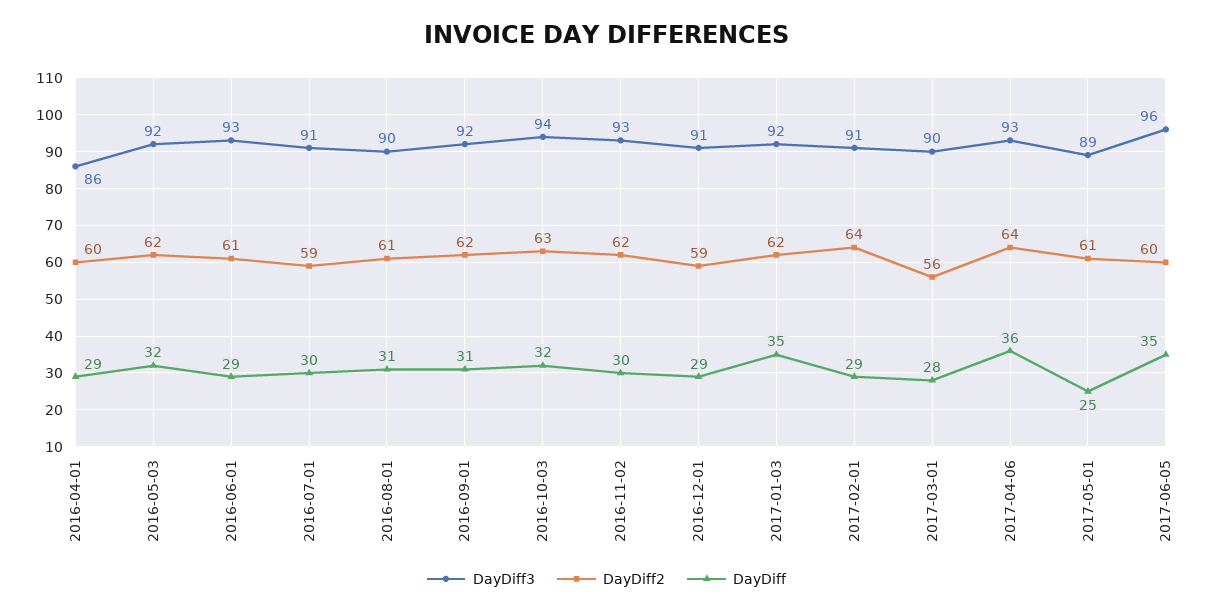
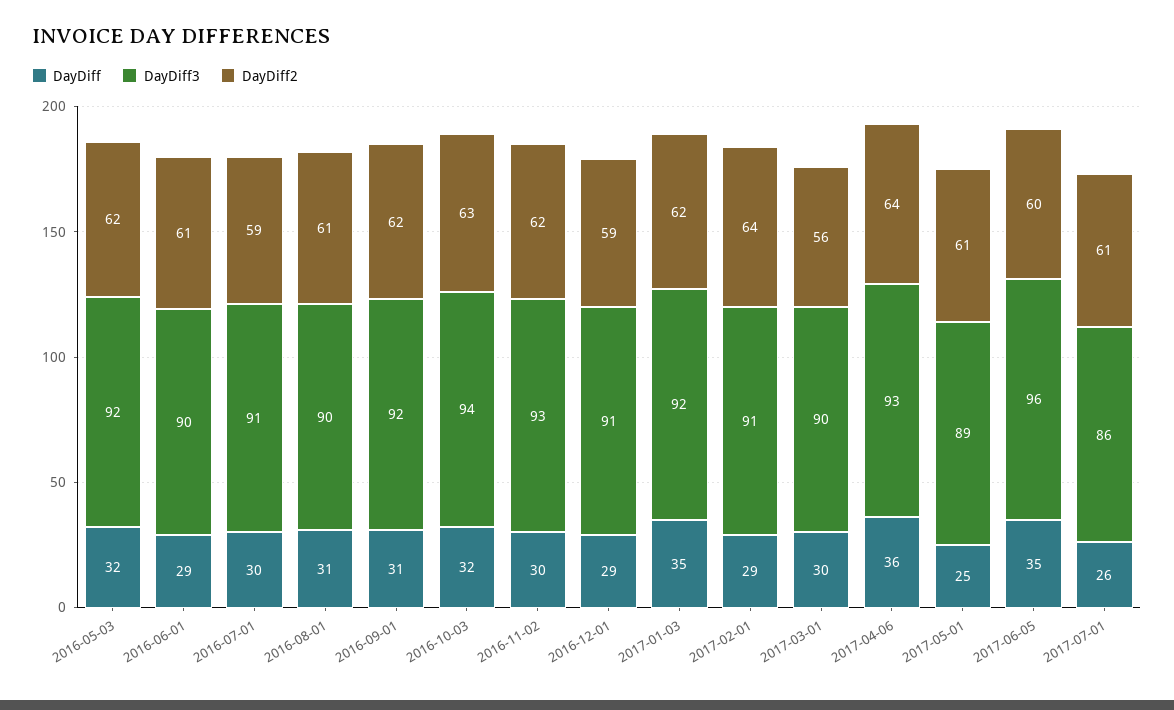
DayDiff3, 2016-04-01: 86 -> none
DayDiff2, 2016-04-01: 60 -> none
DayDiff, 2016-04-01: 29 -> none
DayDiff3, 2016-06-01: 93 -> 90
DayDiff, 2017-03-01: 28 -> 30
DayDiff, 2017-07-01: none -> 26
DayDiff3, 2017-07-01: none -> 86
DayDiff2, 2017-07-01: none -> 61

